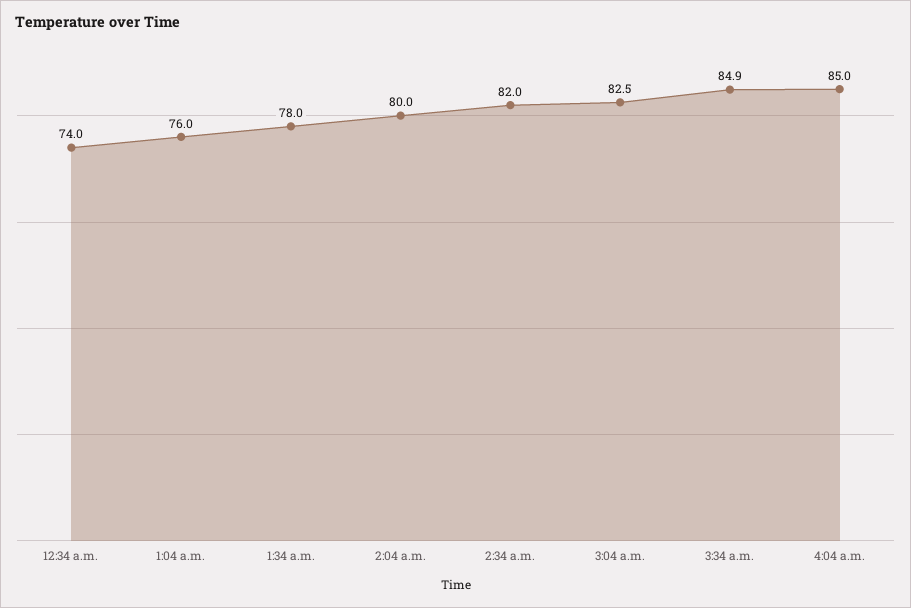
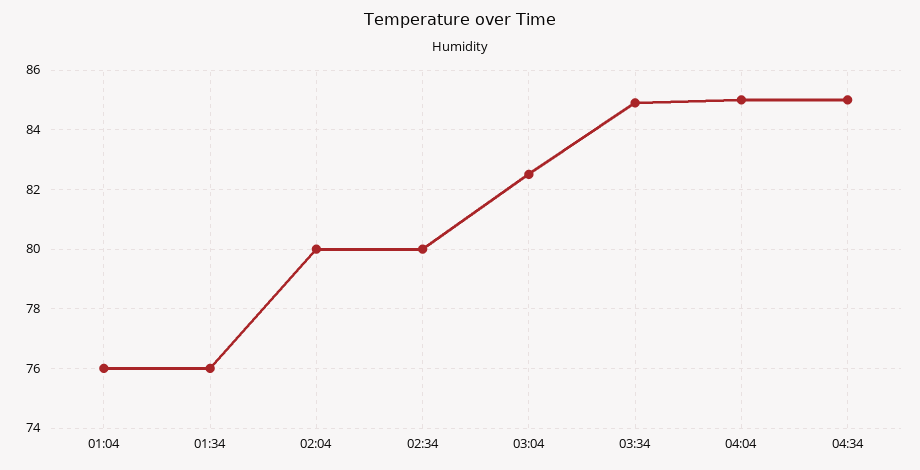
12:34 a.m.: 74 -> none
1:34 a.m.: 78 -> 76
2:34 a.m.: 82 -> 80
04:34: none -> 85

